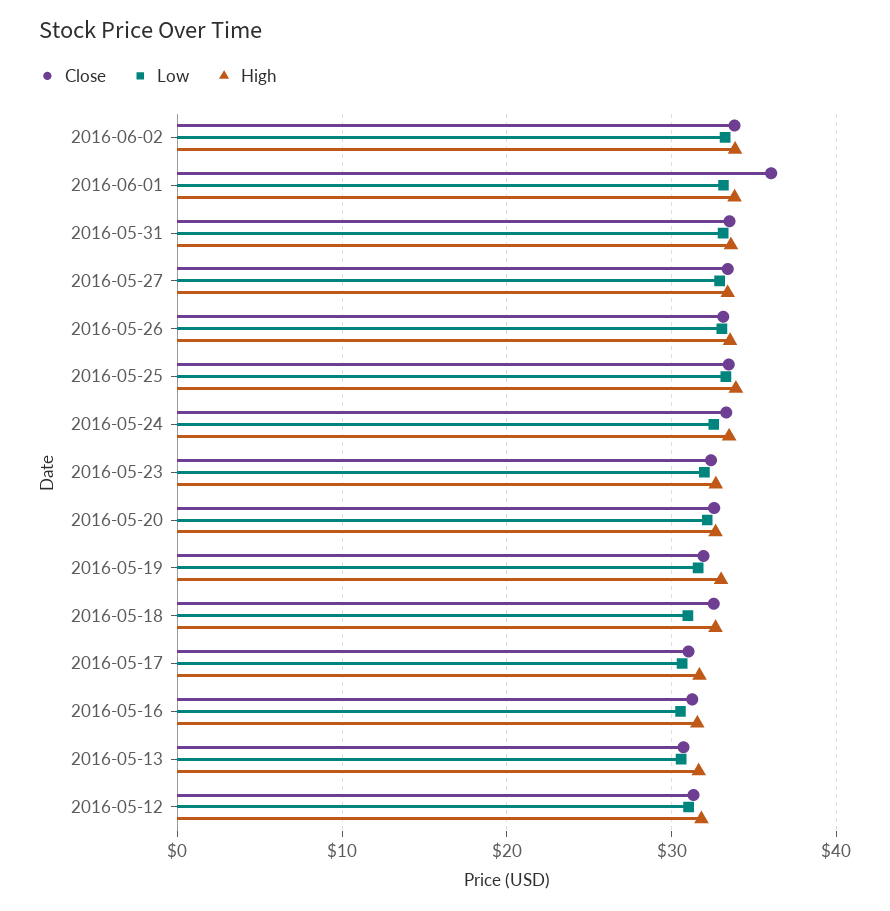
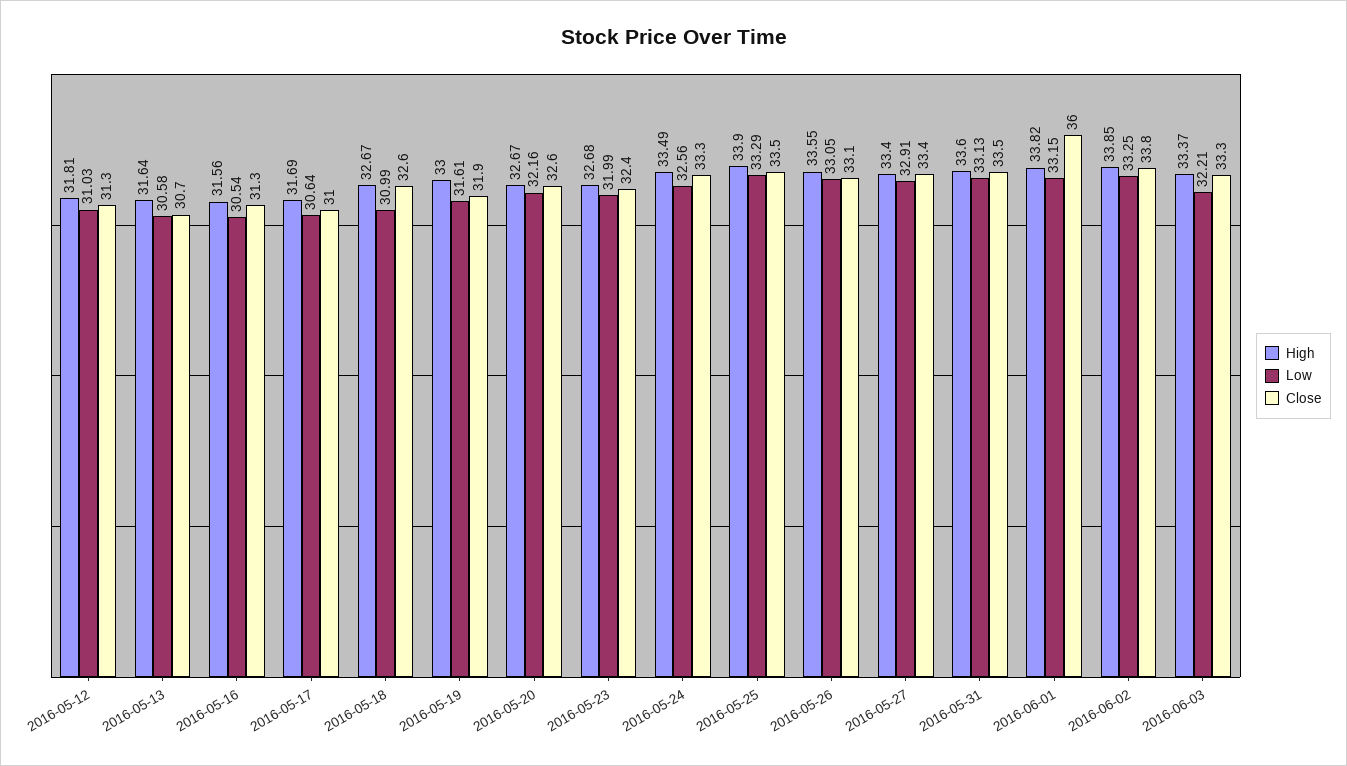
High, 2016-06-03: none -> 33.37
Low, 2016-06-03: none -> 32.21
Close, 2016-06-03: none -> 33.3

